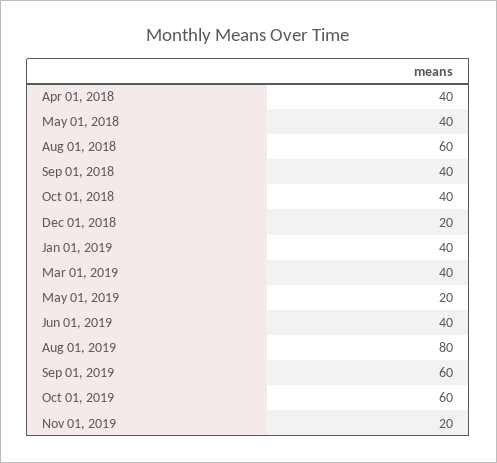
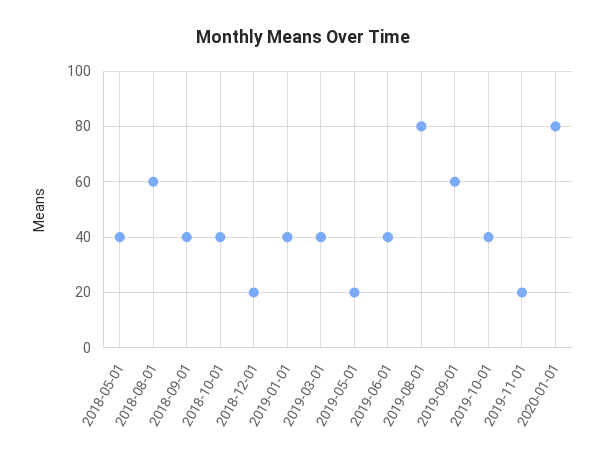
Apr 01, 2018: 40 -> none
Oct 01, 2019: 60 -> 40
2020-01-01: none -> 80

